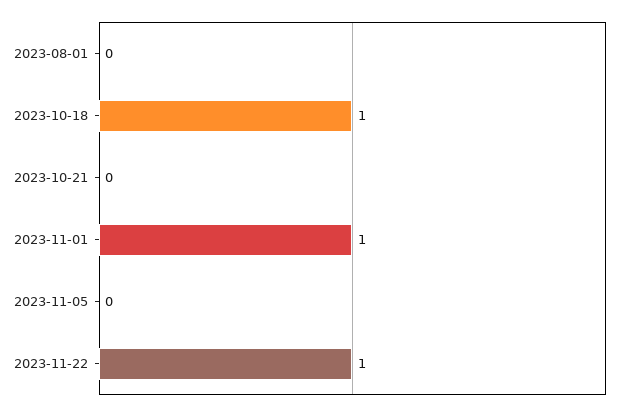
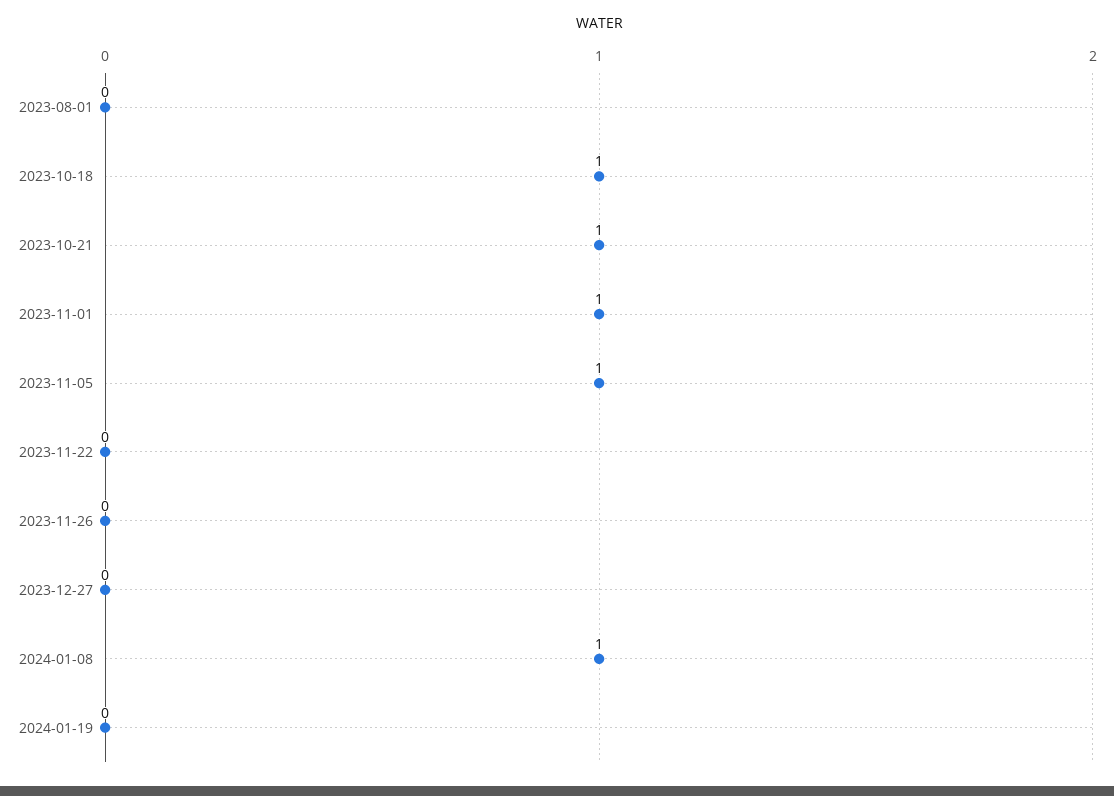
2023-10-21: 0 -> 1
2023-11-05: 0 -> 1
2023-11-22: 1 -> 0
2023-11-26: none -> 0
2023-12-27: none -> 0
2024-01-08: none -> 1
2024-01-19: none -> 0

